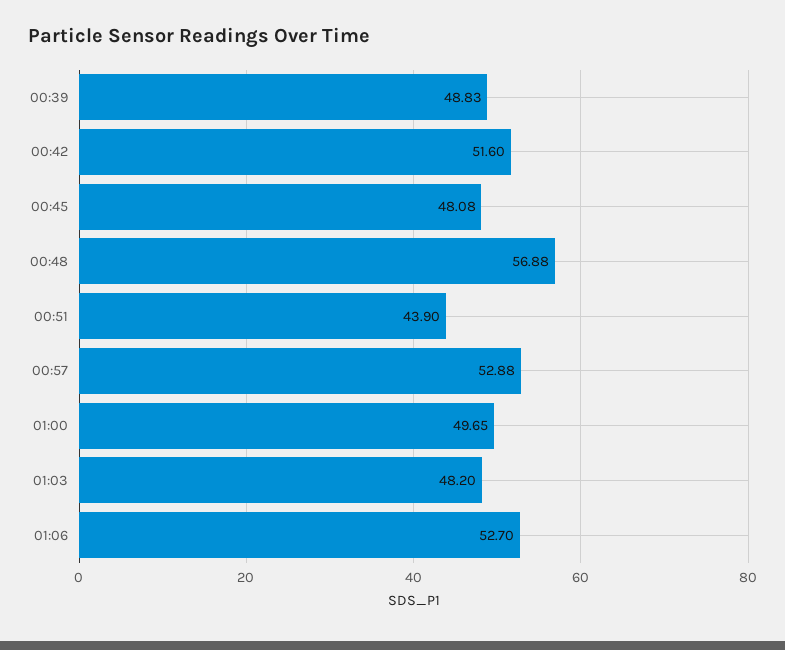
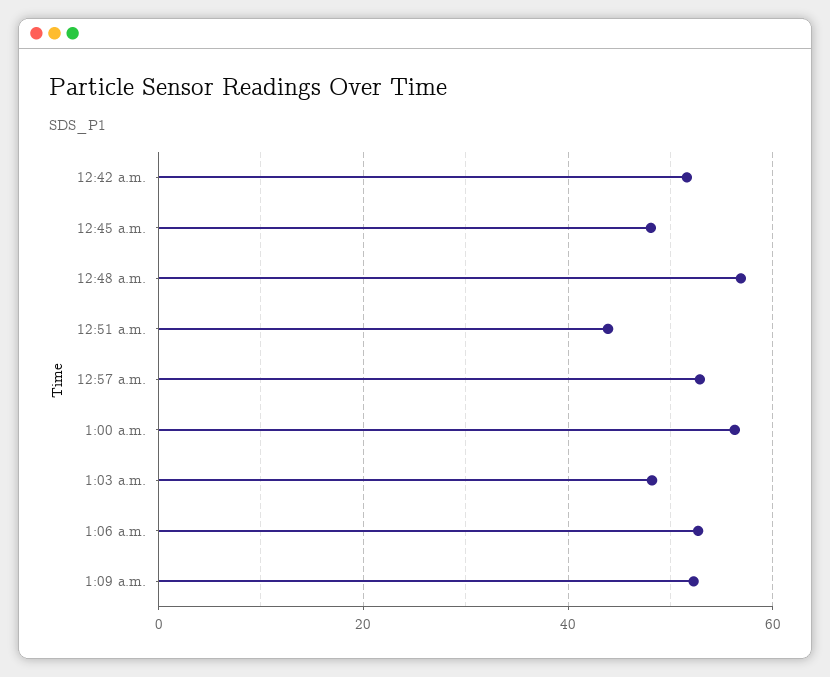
00:39: 48.83 -> none
01:00: 49.65 -> 56
1:09 a.m.: none -> 52

